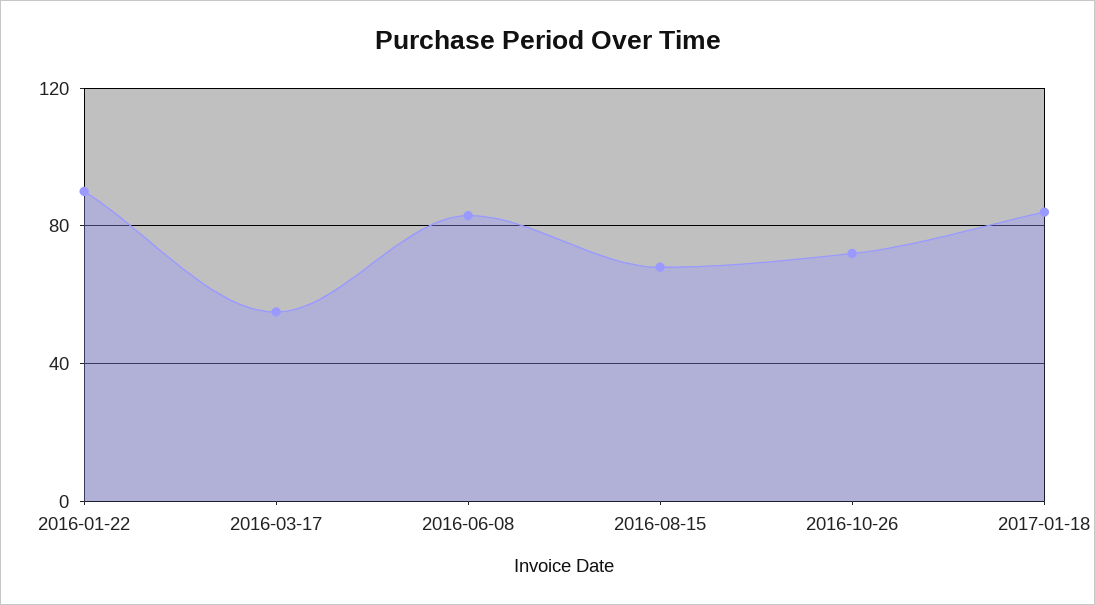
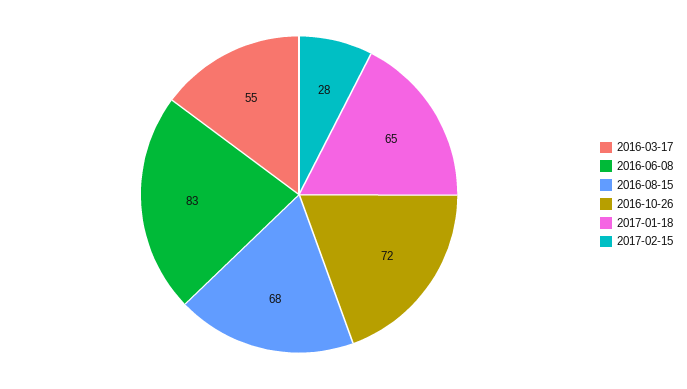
2016-01-22: 90 -> none
2017-01-18: 85 -> 65
2017-02-15: none -> 28

